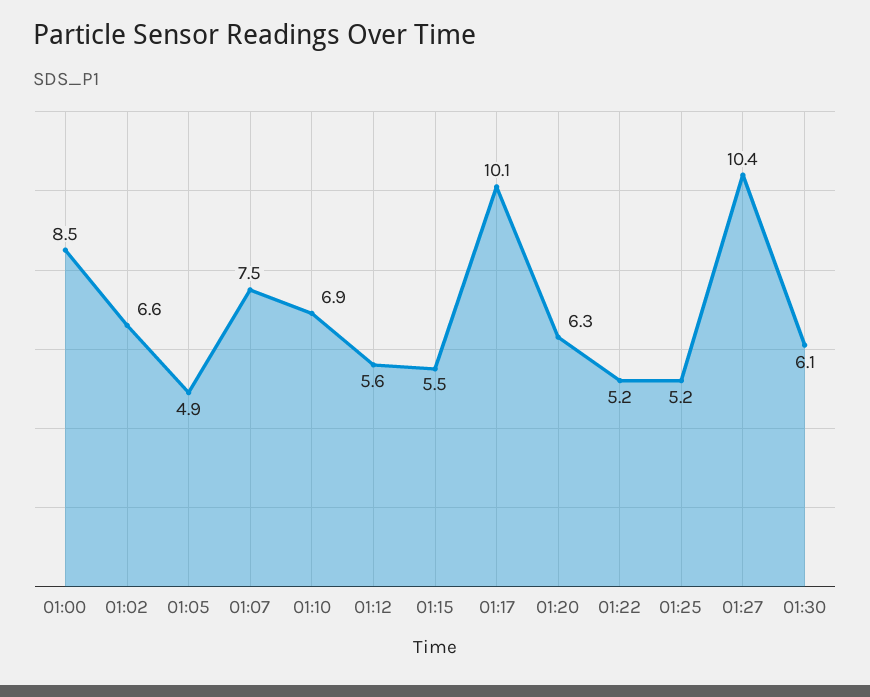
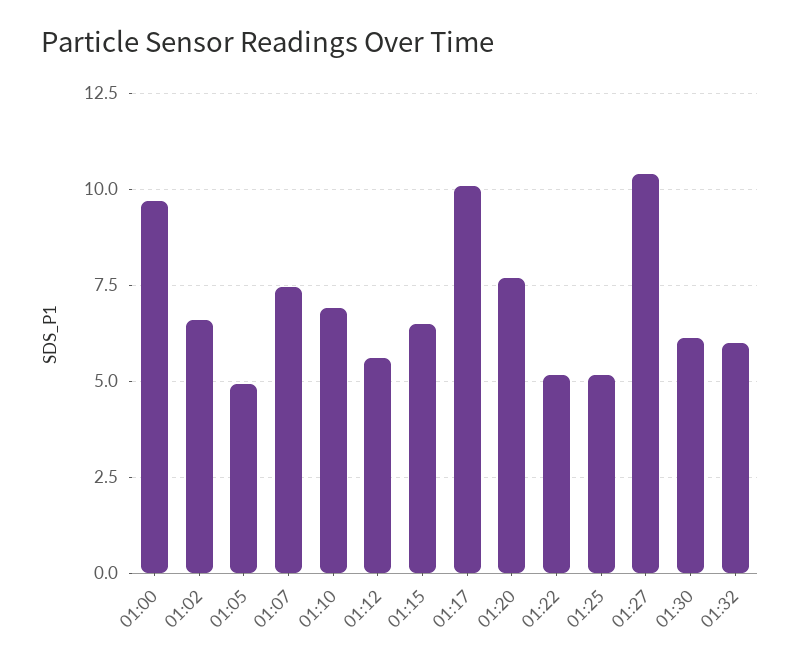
01:00: 8.5 -> 9.75
01:15: 5.5 -> 6.5
01:20: 6.3 -> 7.75
01:32: none -> 6

